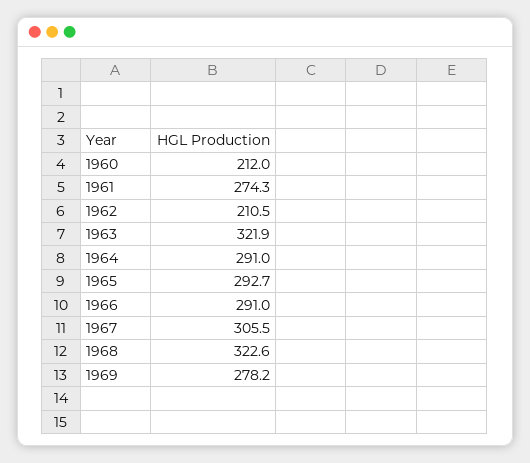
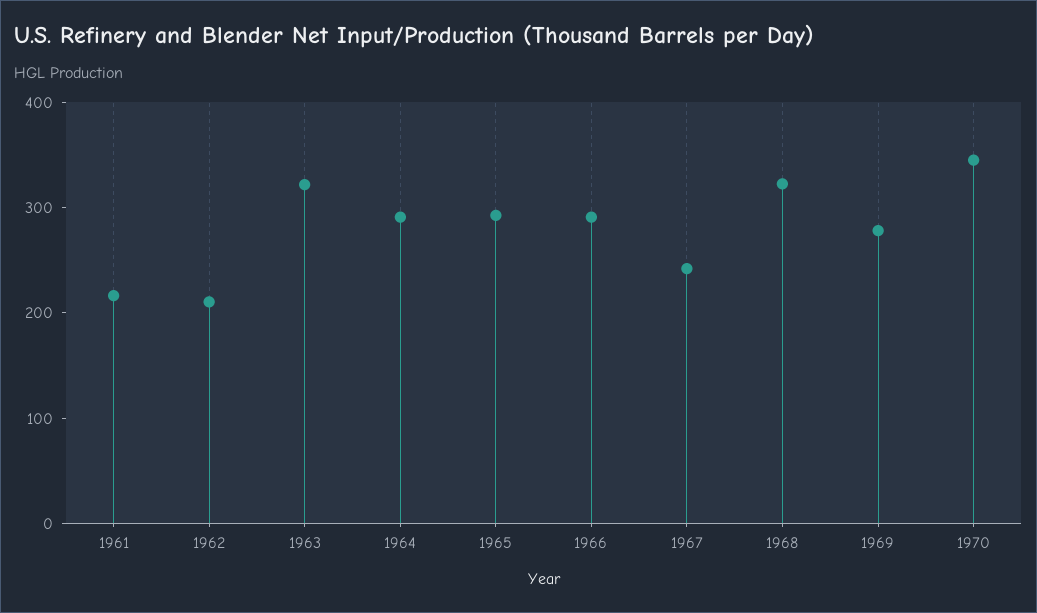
1960: 212 -> none
1961: 274.3 -> 220
1967: 305.5 -> 240
1970: none -> 340

